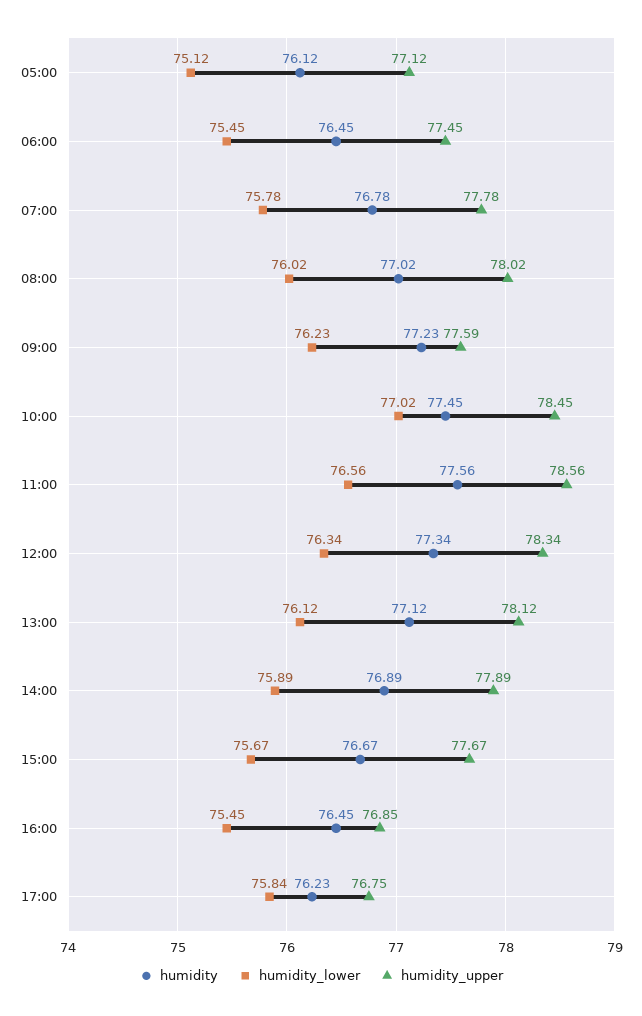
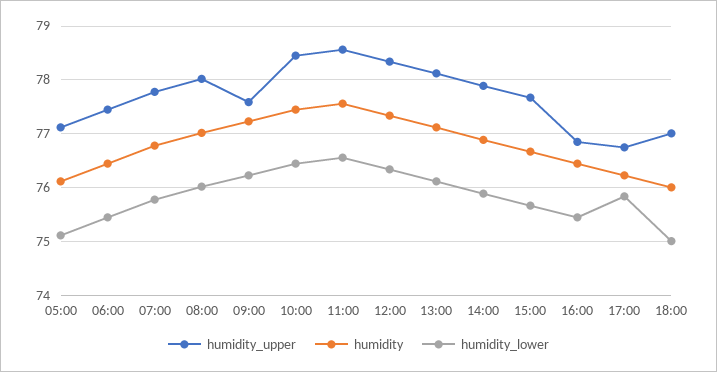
humidity_lower, 10:00: 77.02 -> 76.4
humidity_upper, 18:00: none -> 77
humidity, 18:00: none -> 76
humidity_lower, 18:00: none -> 75

